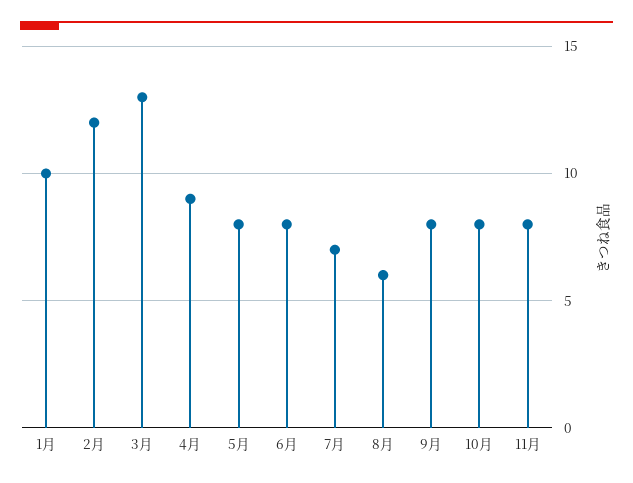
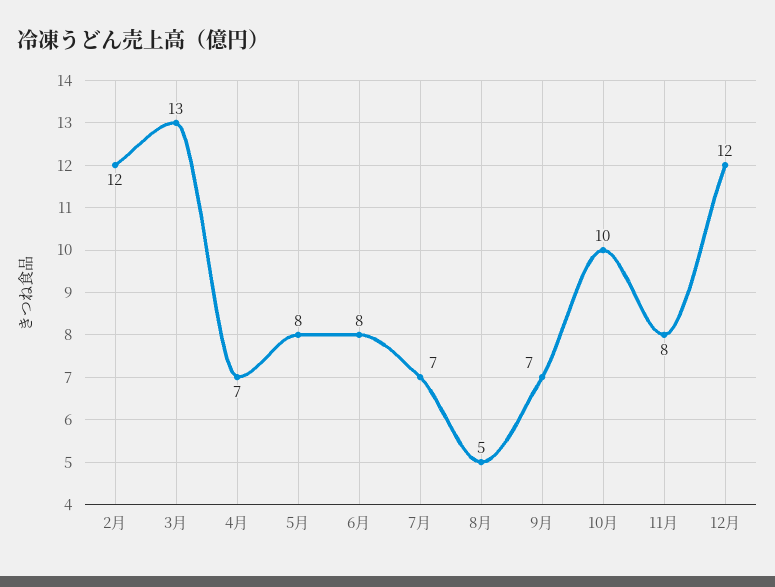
1月: 10 -> none
4月: 9 -> 7
8月: 6 -> 5
9月: 8 -> 7
10月: 8 -> 10
12月: none -> 12

